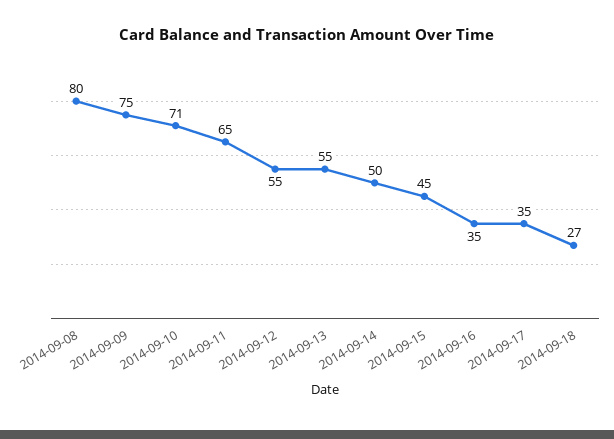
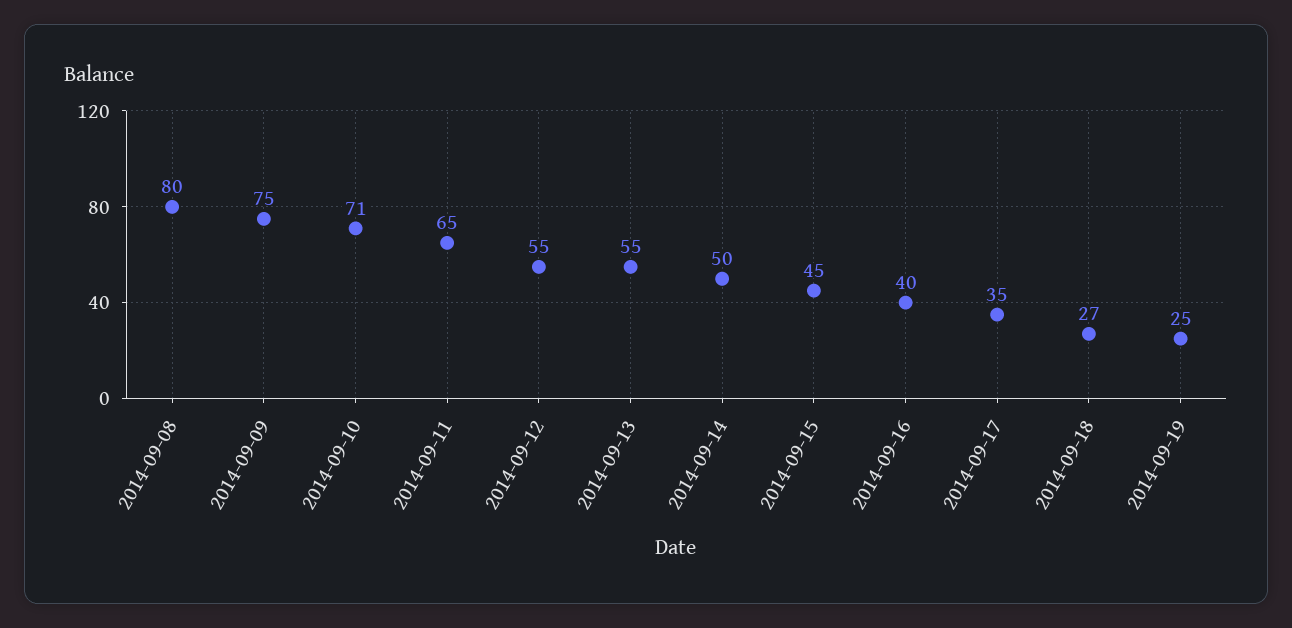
2014-09-16: 35 -> 40
2014-09-19: none -> 25

